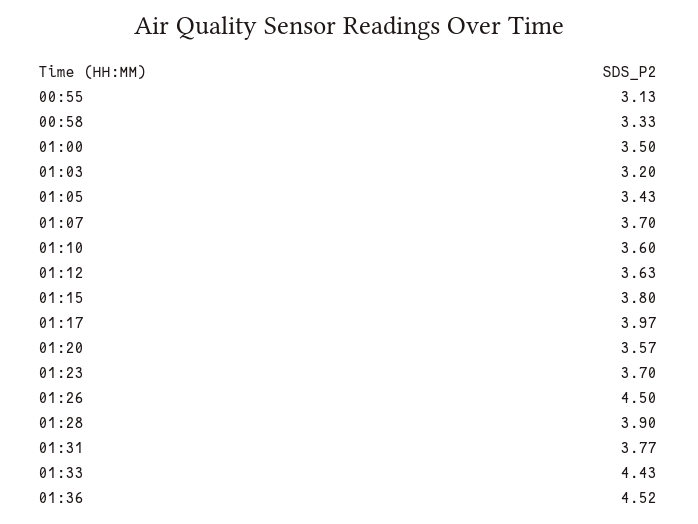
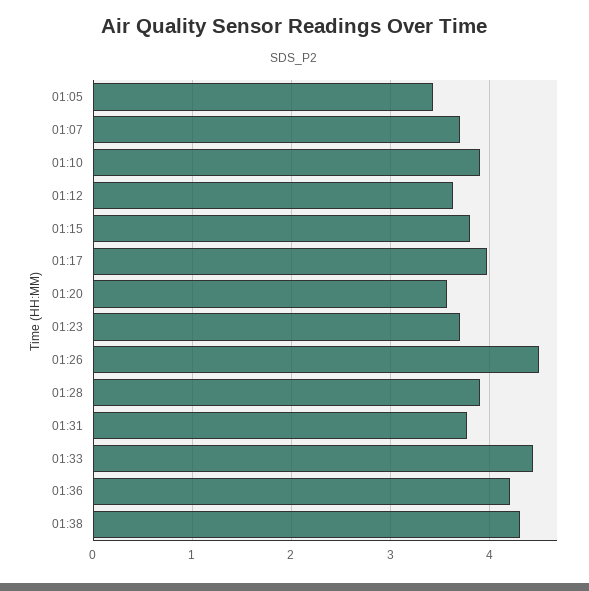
00:55: 3.13 -> none
00:58: 3.33 -> none
01:00: 3.5 -> none
01:03: 3.2 -> none
01:10: 3.6 -> 3.9
01:36: 4.52 -> 4.2
01:38: none -> 4.3

